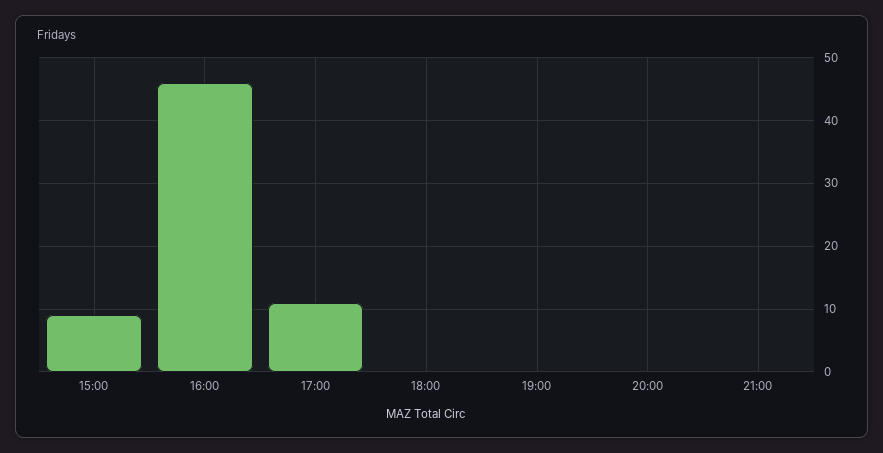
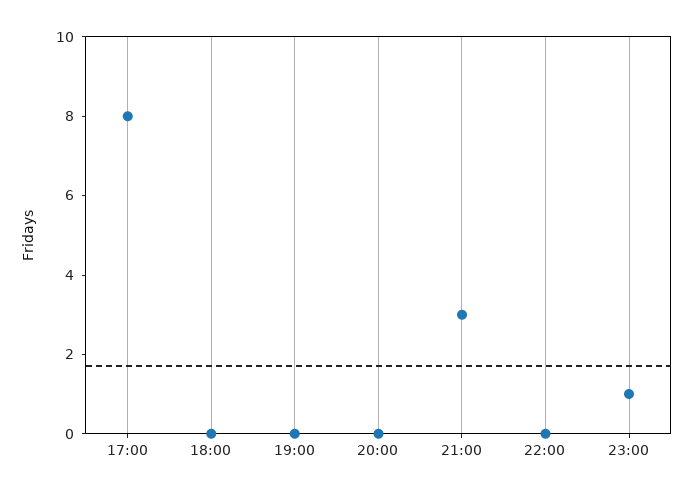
15:00: 9 -> none
16:00: 46 -> none
17:00: 11 -> 8
21:00: 0 -> 3
22:00: none -> 0
23:00: none -> 1

